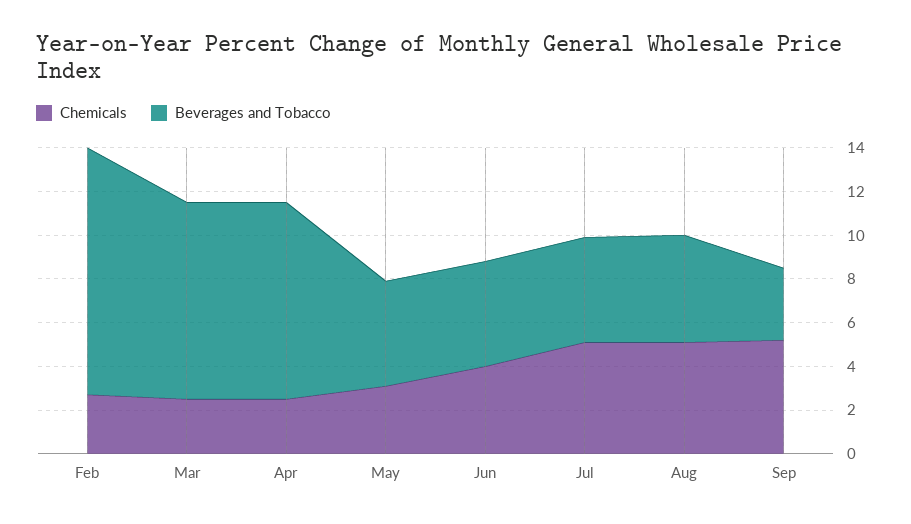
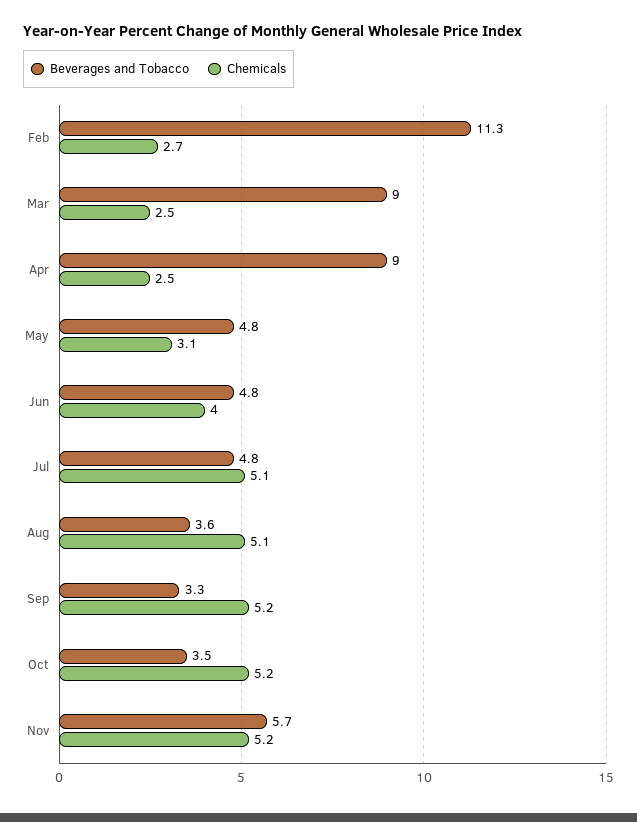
Beverages and Tobacco, Aug: 5 -> 3.6
Beverages and Tobacco, Oct: none -> 3.5
Chemicals, Oct: none -> 5.2
Beverages and Tobacco, Nov: none -> 5.7
Chemicals, Nov: none -> 5.2

